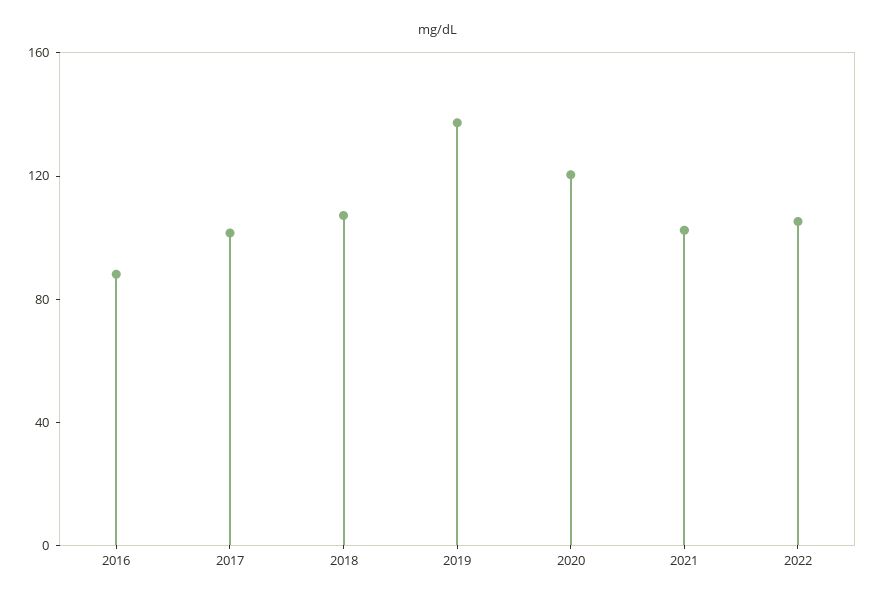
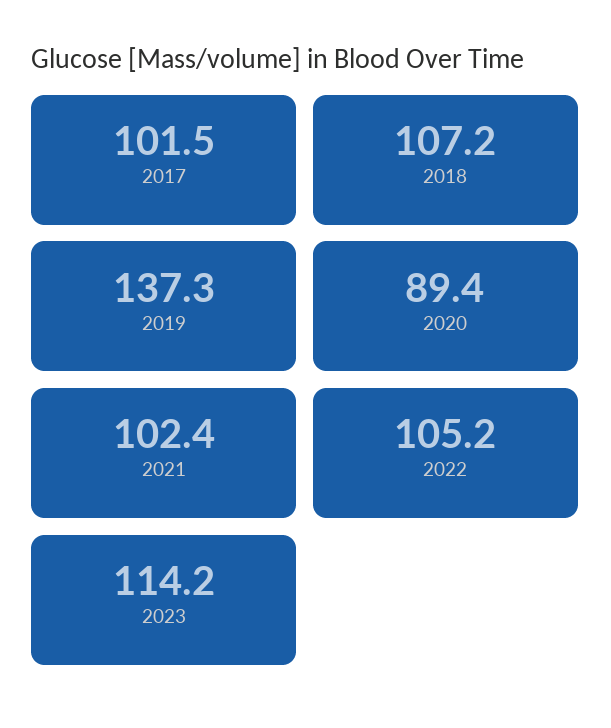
2016: 90 -> none
2020: 120 -> 89.4
2023: none -> 114.2

